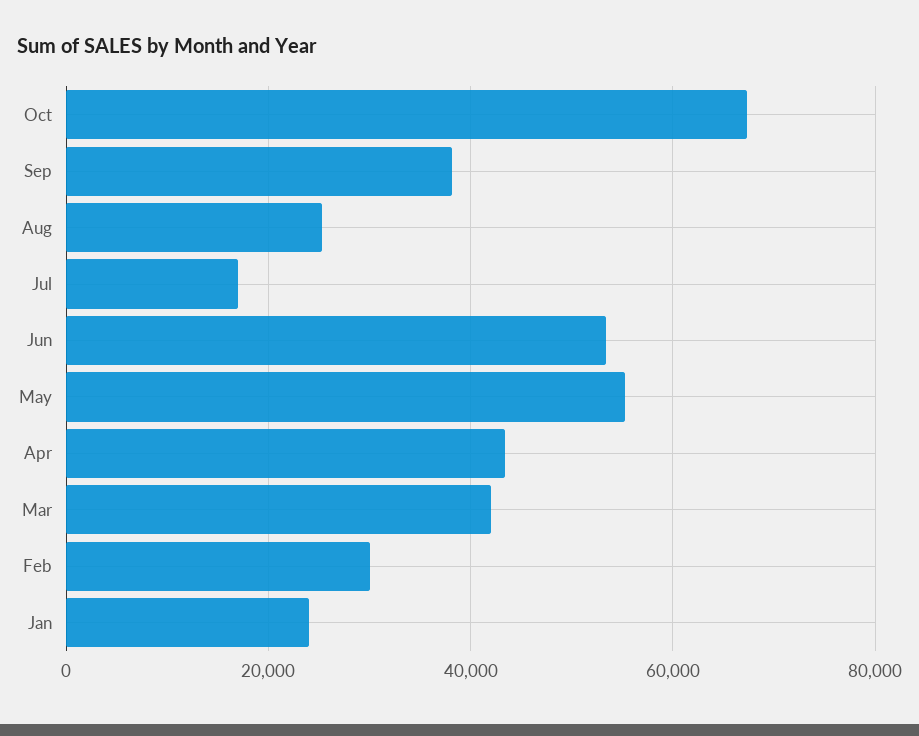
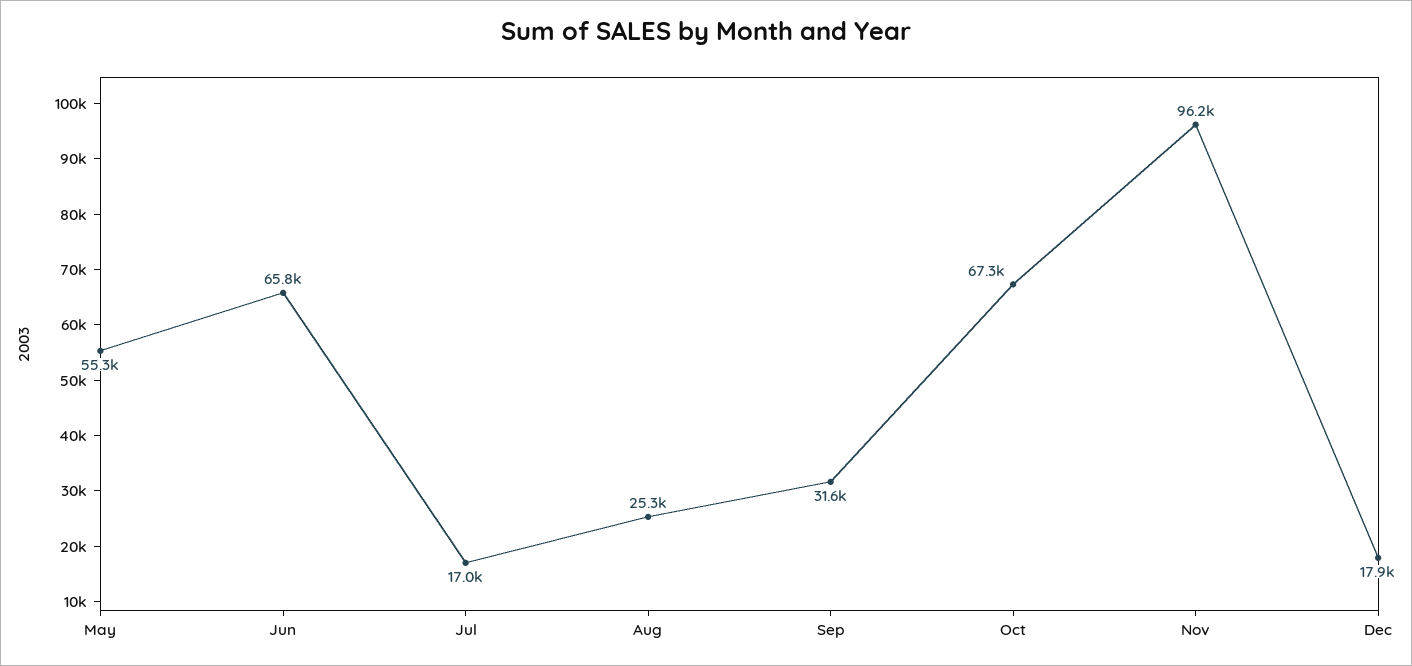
Sep: 38000 -> 31600
Jun: 54000 -> 65800
Apr: 44000 -> none
Mar: 42000 -> none
Feb: 30000 -> none
Jan: 24000 -> none
Nov: none -> 96200
Dec: none -> 17900

